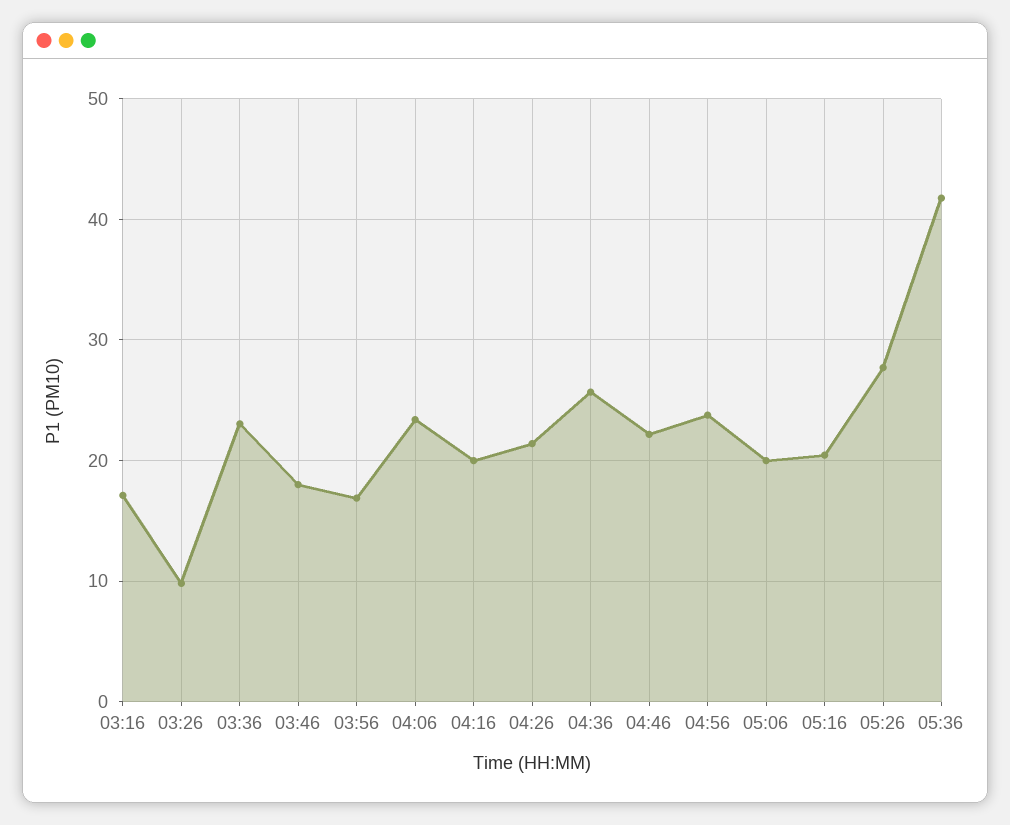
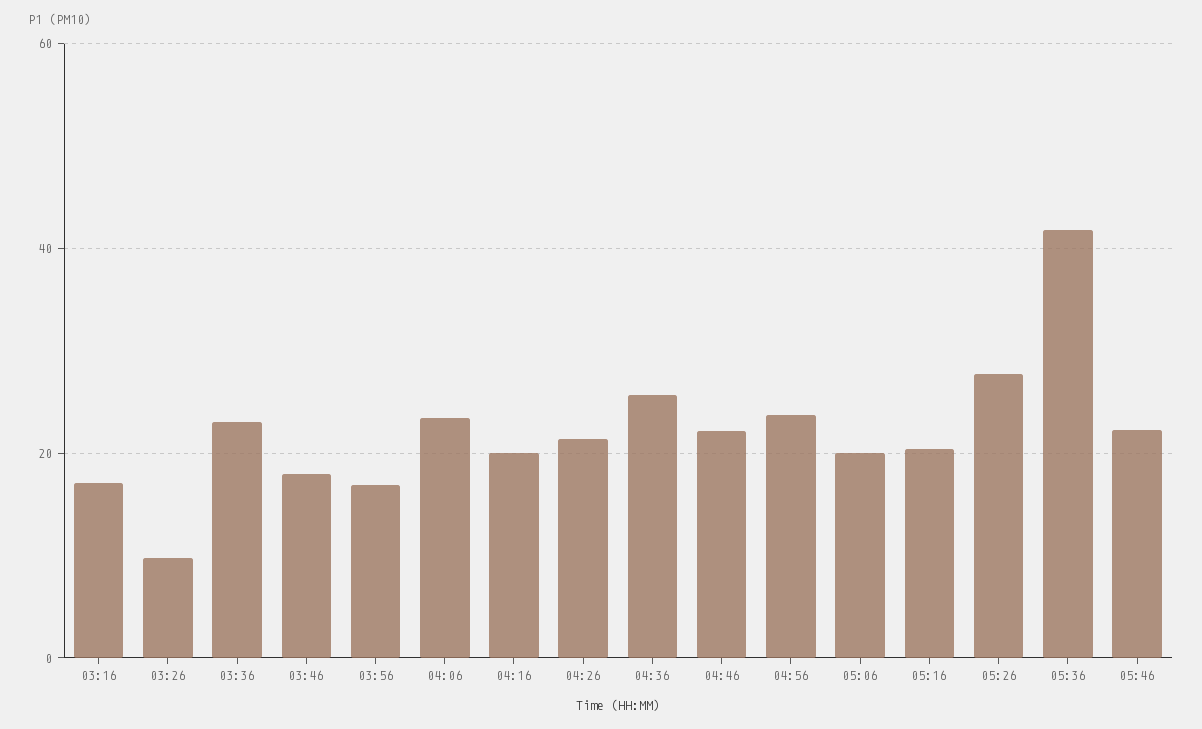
05:46: none -> 22

